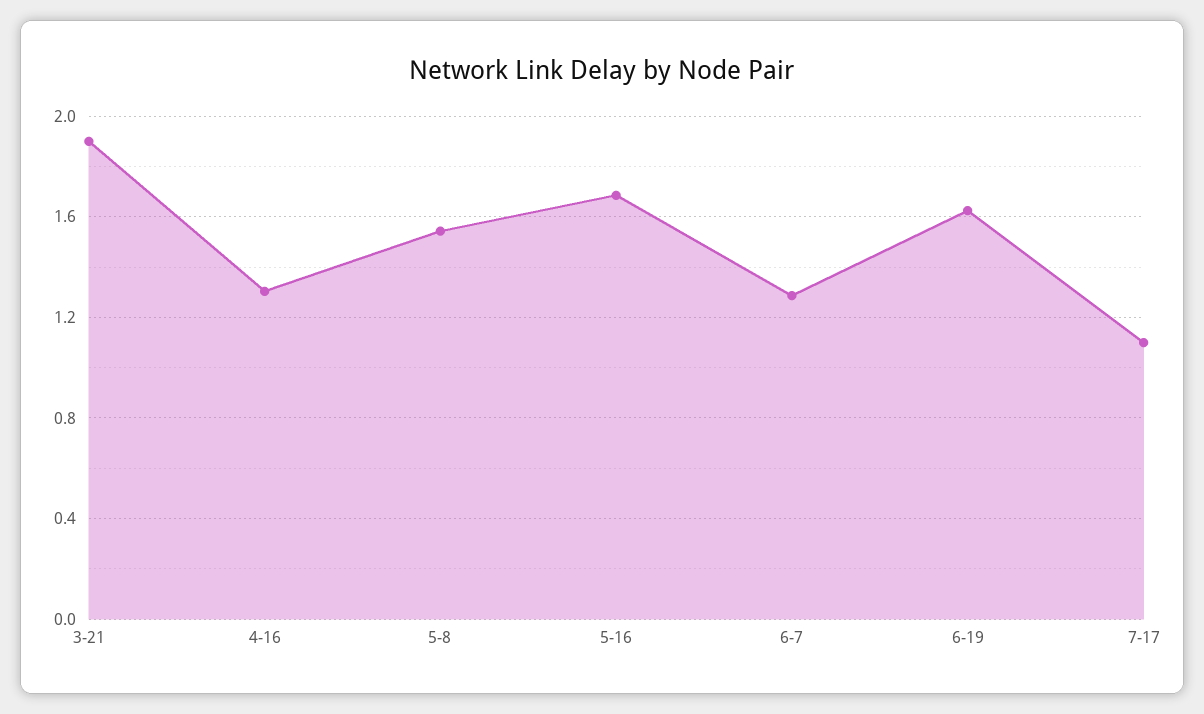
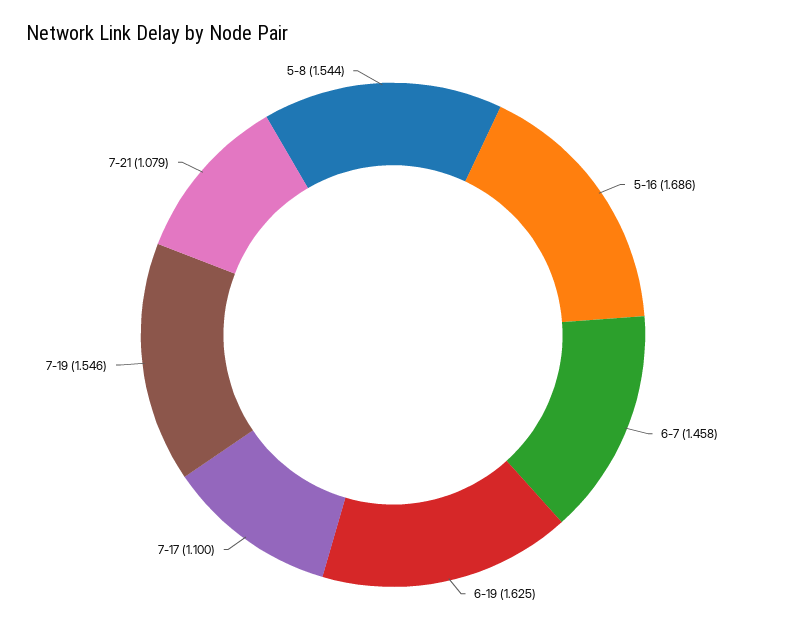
3-21: 1.9 -> none
4-16: 1.3 -> none
6-7: 1.3 -> 1.458
7-19: none -> 1.546
7-21: none -> 1.079

